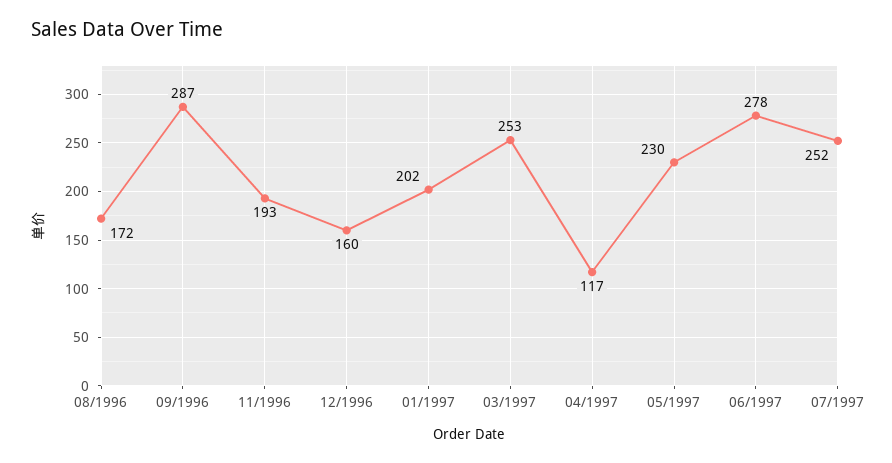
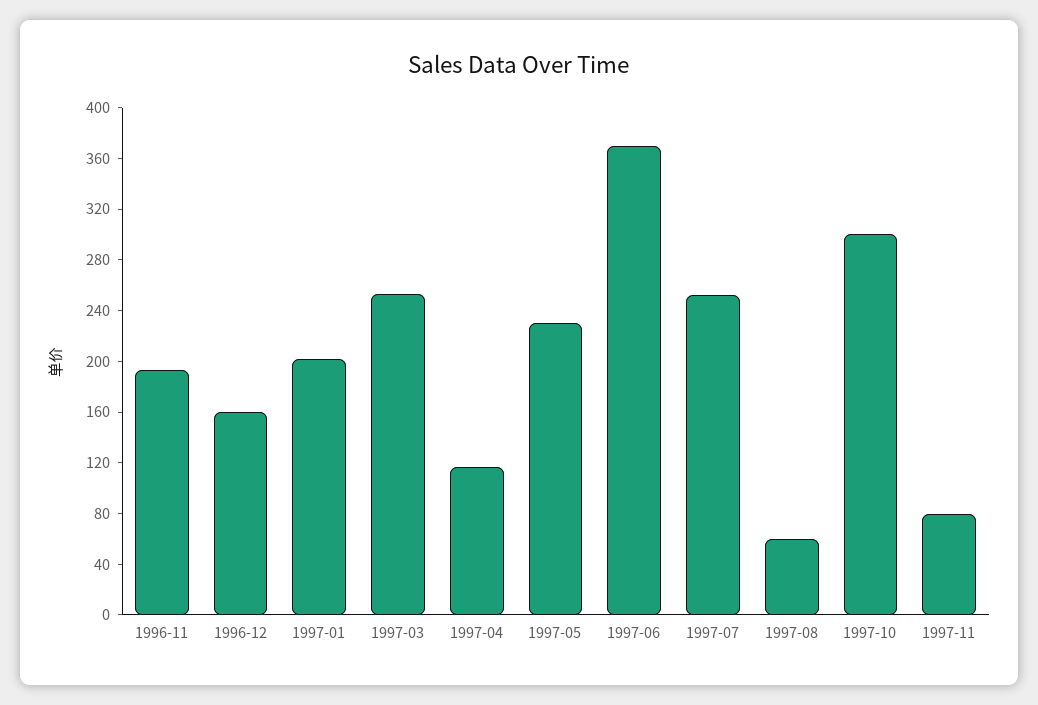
08/1996: 172 -> none
09/1996: 287 -> none
06/1997: 278 -> 370
1997-08: none -> 60
1997-10: none -> 300
1997-11: none -> 80

